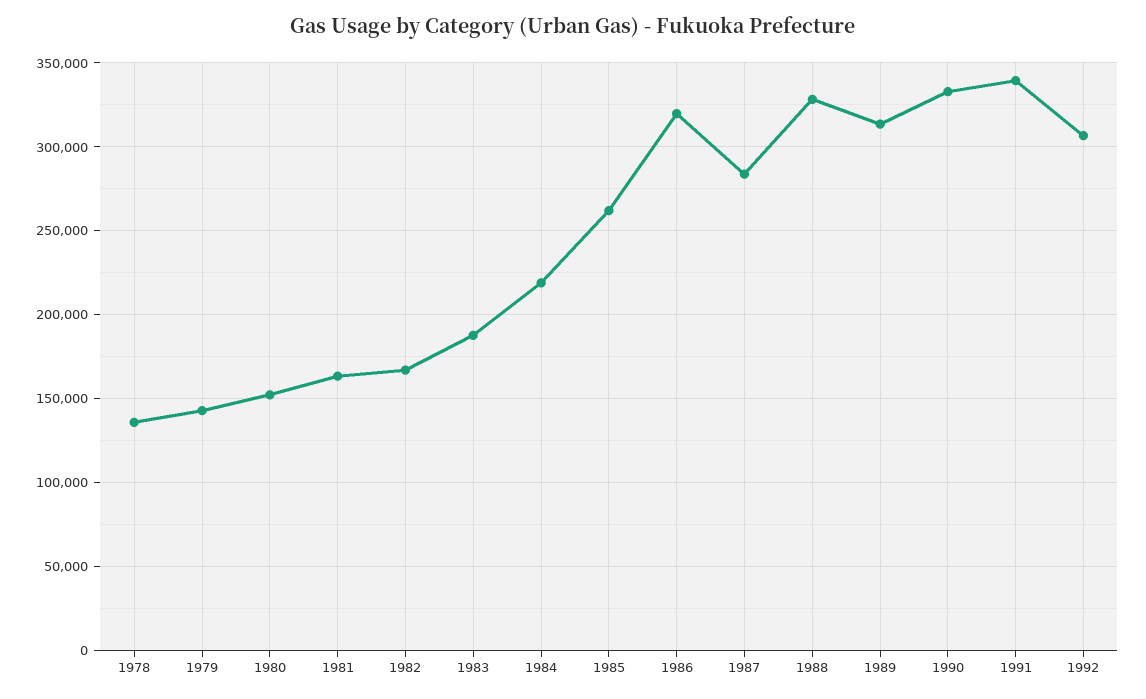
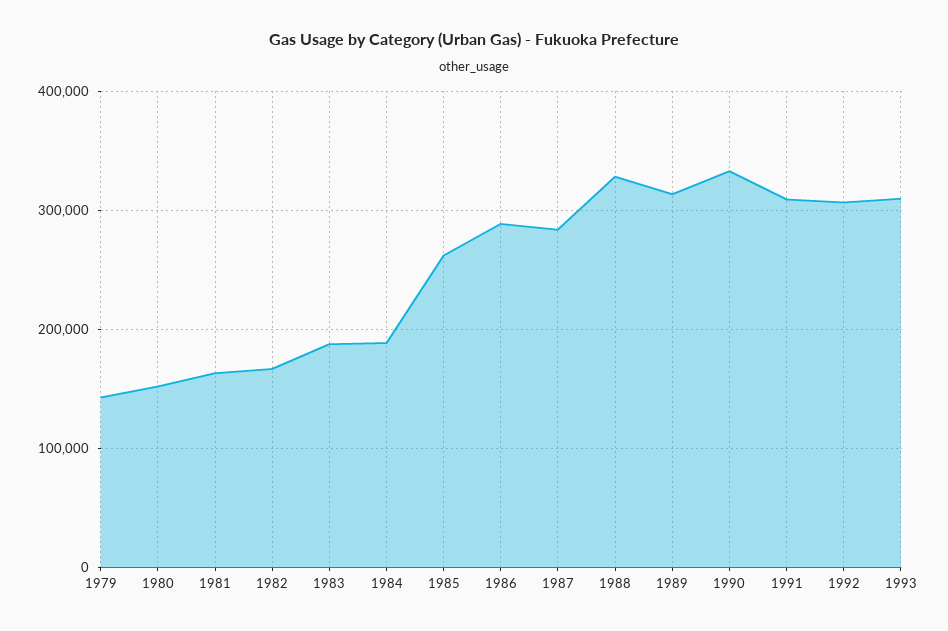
1978: 135000 -> none
1984: 220000 -> 190000
1986: 320000 -> 290000
1991: 340000 -> 310000
1993: none -> 310000

